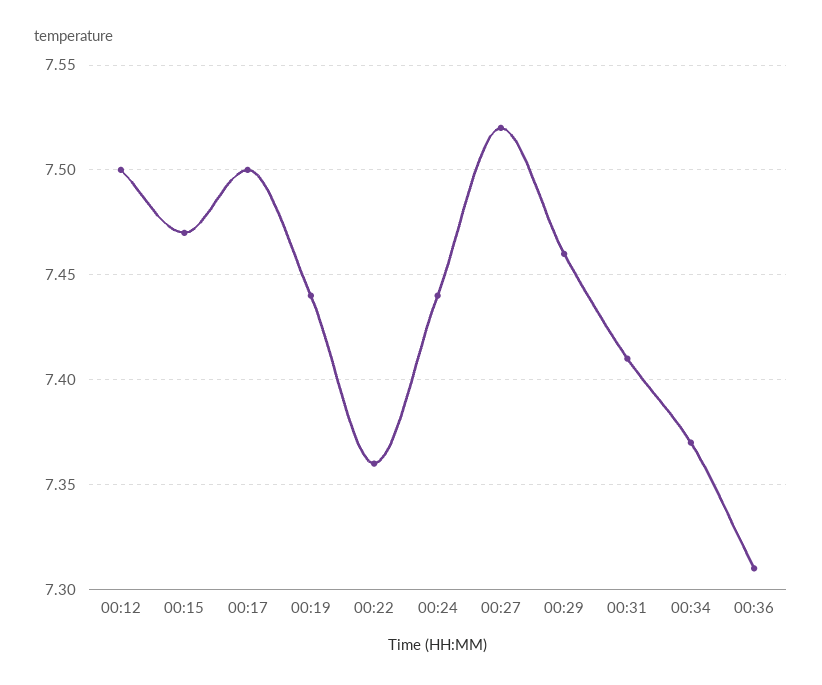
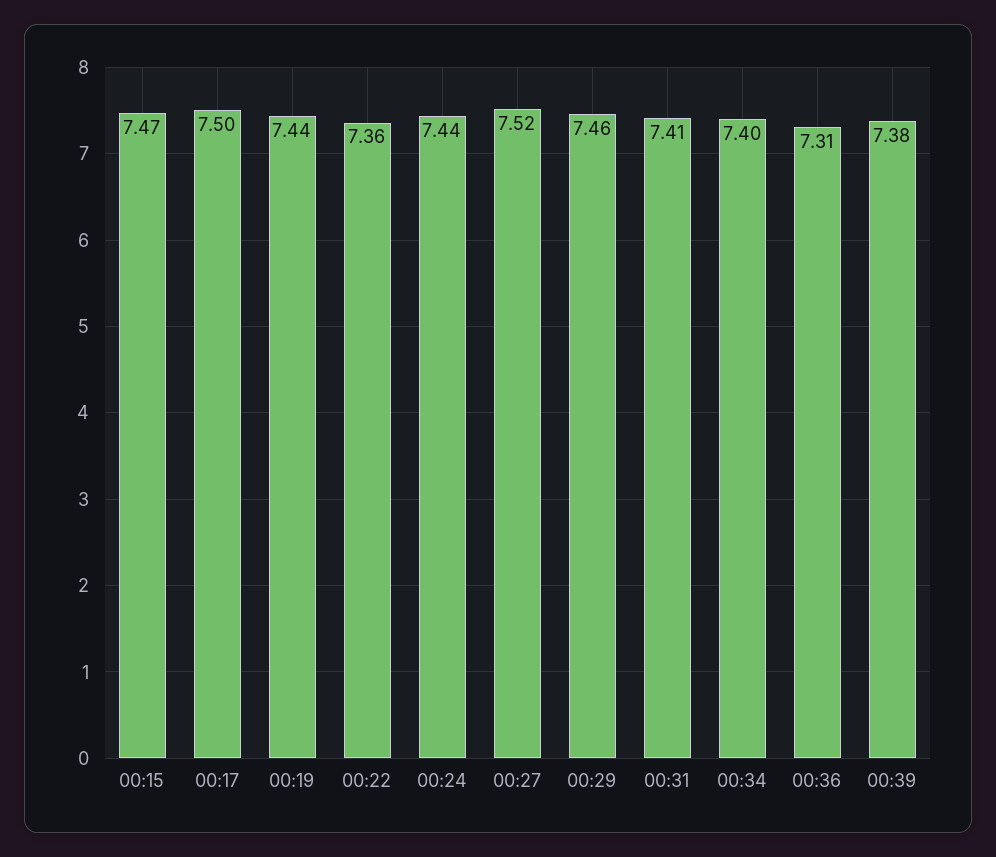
00:12: 7.5 -> none
00:34: 7.37 -> 7.4
00:39: none -> 7.38

